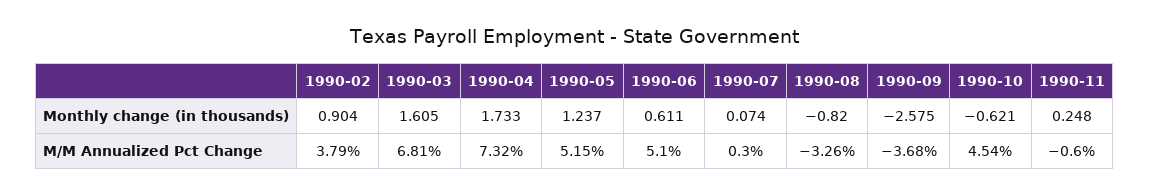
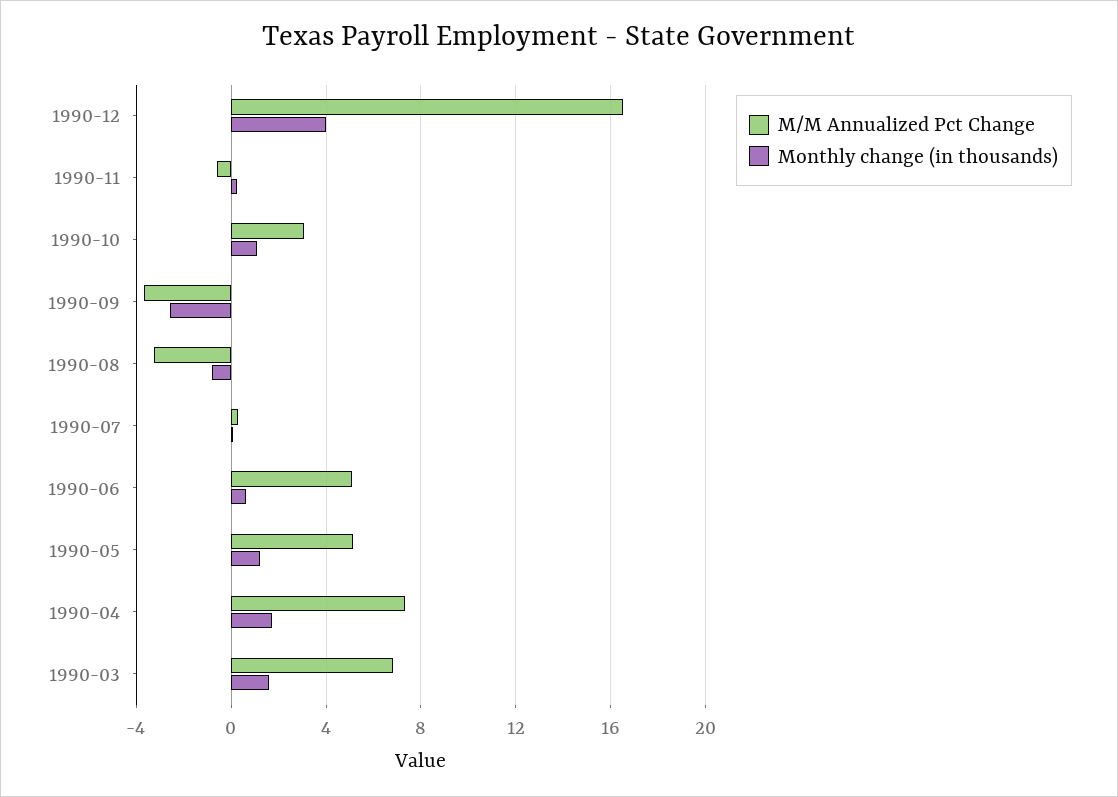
Monthly change (in thousands), 1990-02: 0.904 -> none
Monthly change (in thousands), 1990-10: -0.621 -> 1
M/M Annualized Pct Change, 1990-02: 3.79 -> none
M/M Annualized Pct Change, 1990-10: 4.54 -> 3
M/M Annualized Pct Change, 1990-12: none -> 16.5
Monthly change (in thousands), 1990-12: none -> 4

